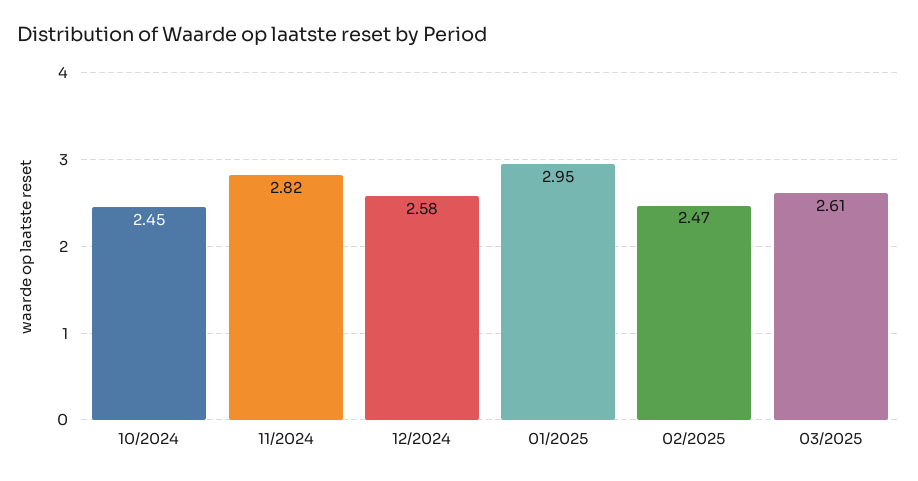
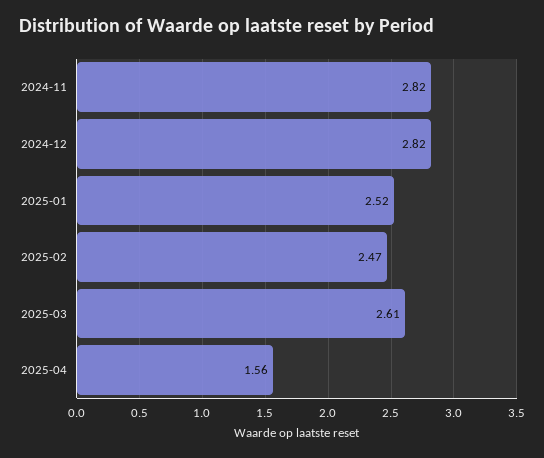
10/2024: 2.45 -> none
12/2024: 2.58 -> 2.82
01/2025: 2.95 -> 2.52
2025-04: none -> 1.56

